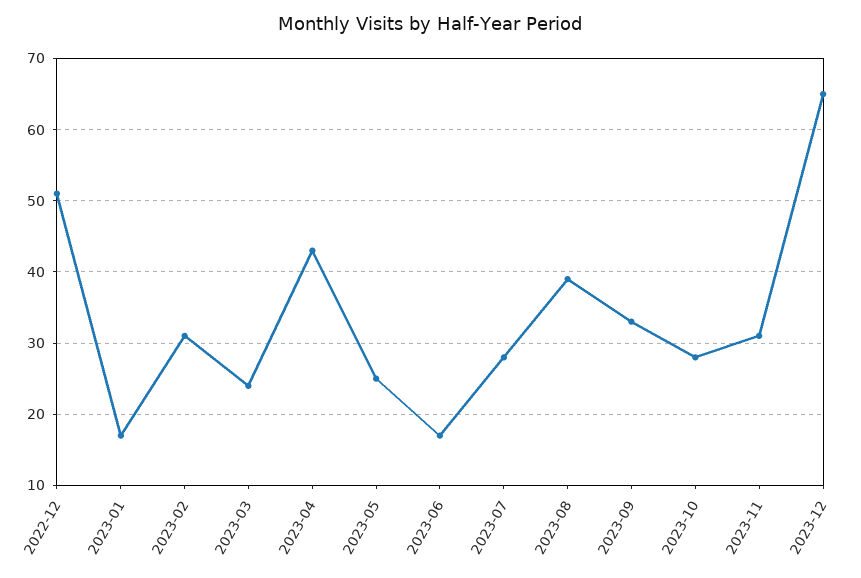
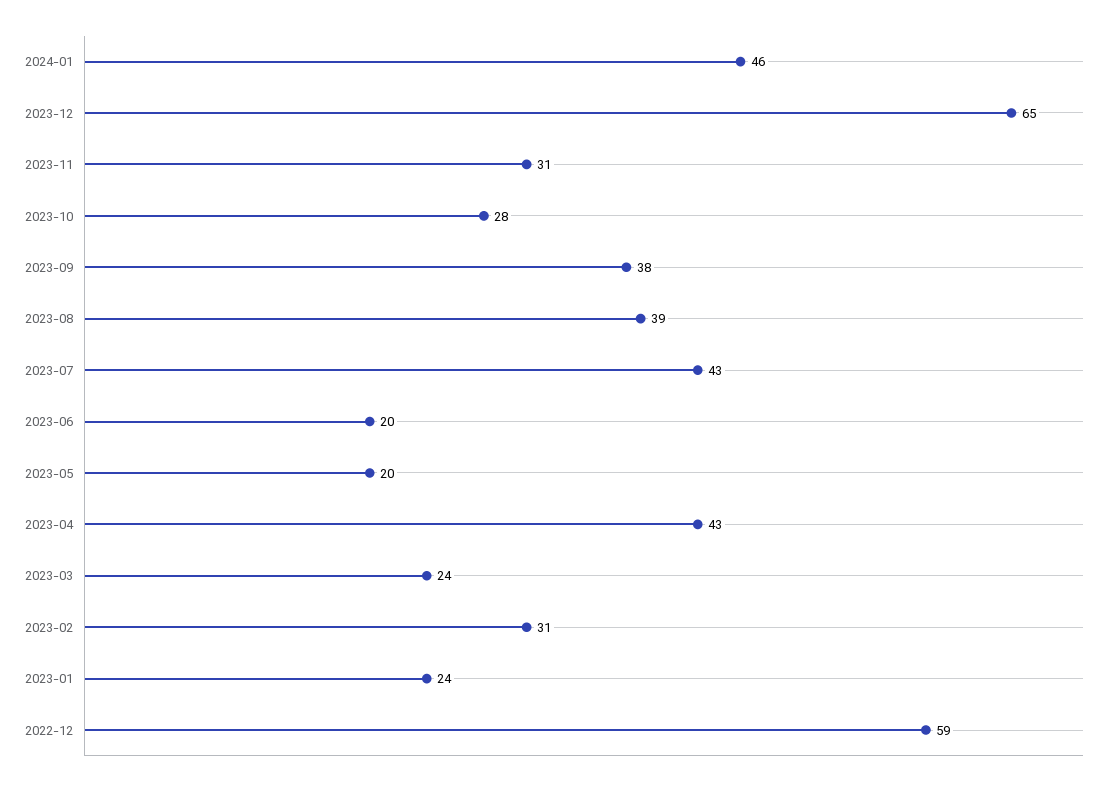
2022-12: 51 -> 59
2023-01: 17 -> 24
2023-05: 25 -> 20
2023-06: 17 -> 20
2023-07: 28 -> 43
2023-09: 33 -> 38
2024-01: none -> 46

